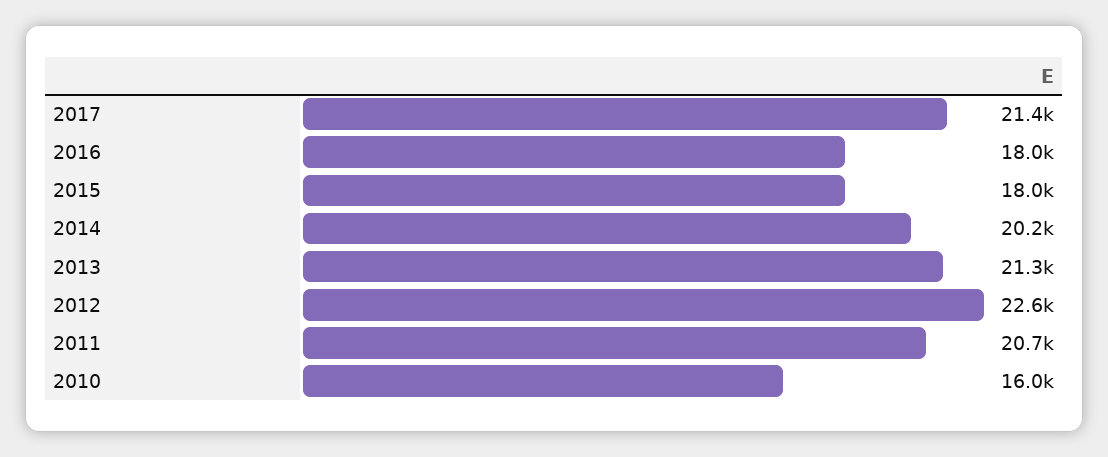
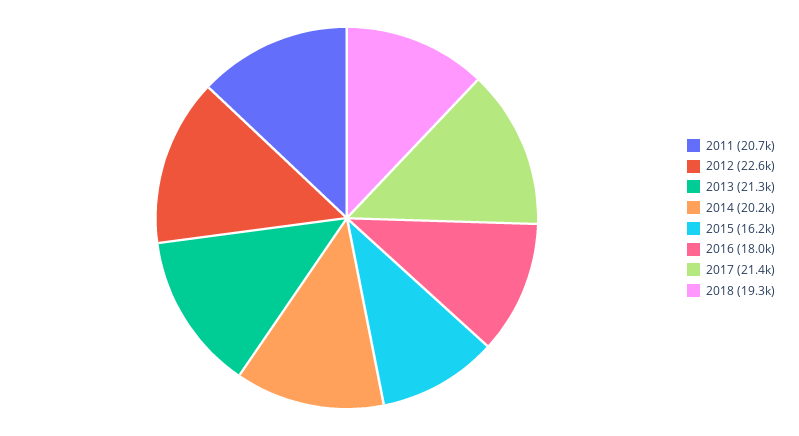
2015: 18000 -> 16200
2010: 16000 -> none
2018: none -> 19300

